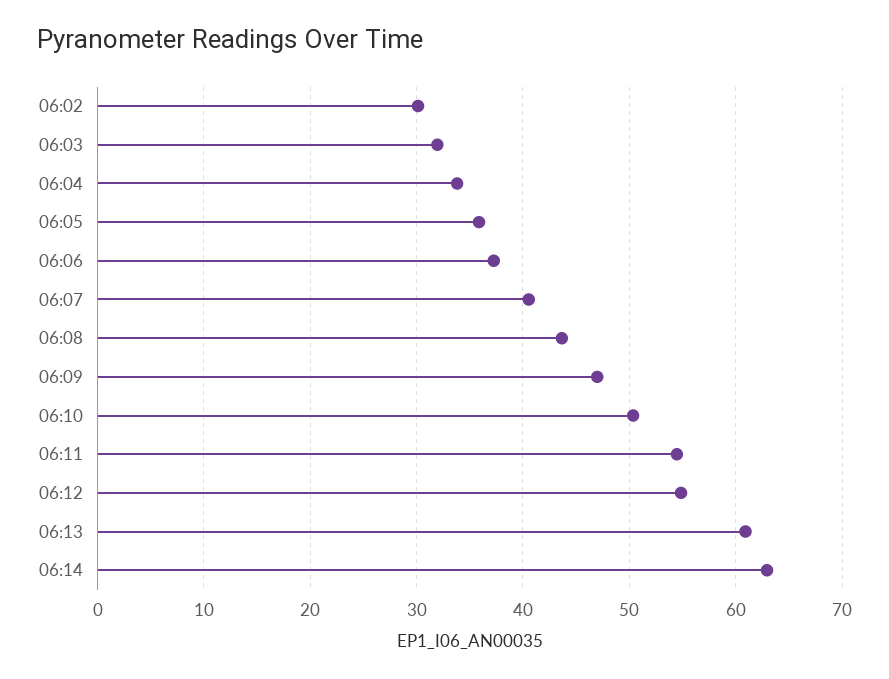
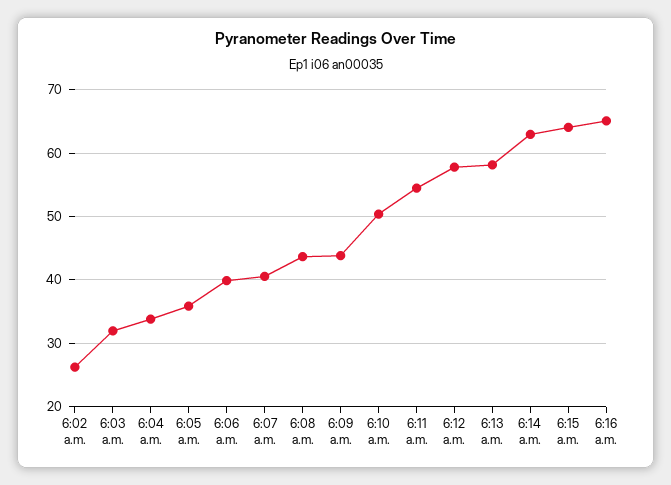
06:02: 30 -> 26
06:06: 37 -> 40
06:09: 47 -> 44
06:12: 55 -> 58
06:13: 61 -> 58
6:15 a.m.: none -> 64
6:16 a.m.: none -> 65

